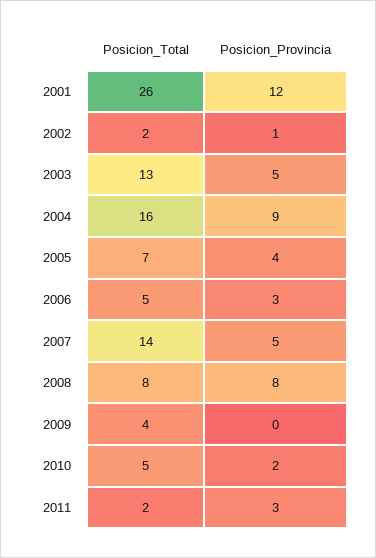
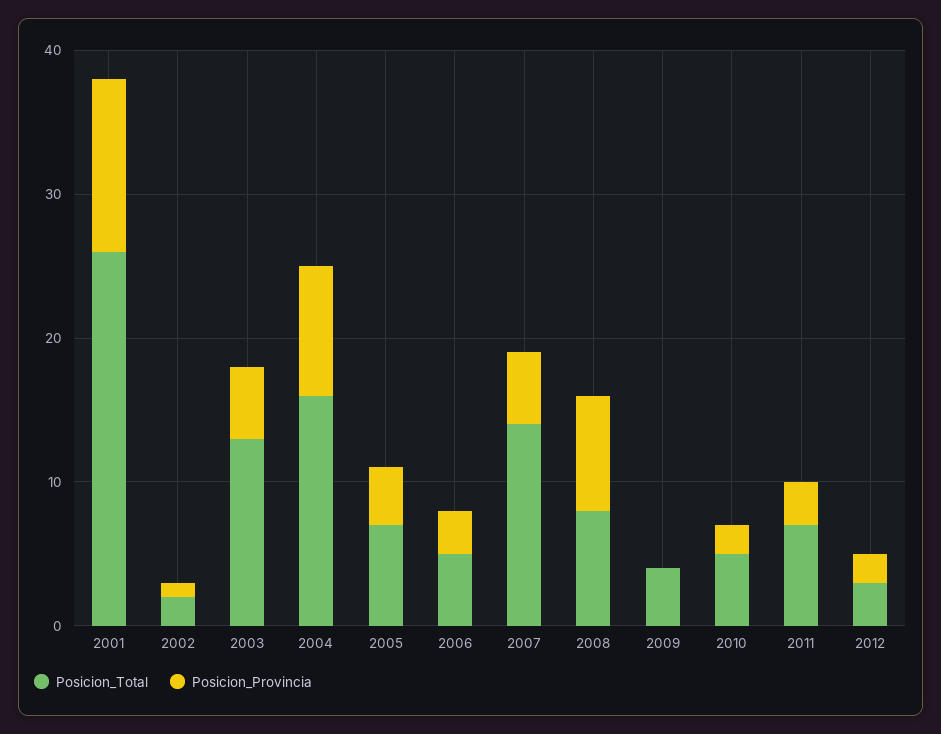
Posicion_Total, 2011: 2 -> 7
Posicion_Total, 2012: none -> 3
Posicion_Provincia, 2012: none -> 2

